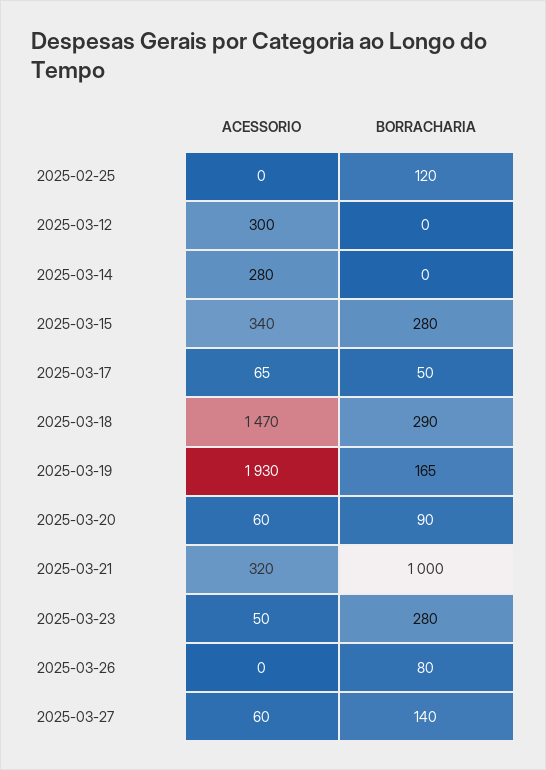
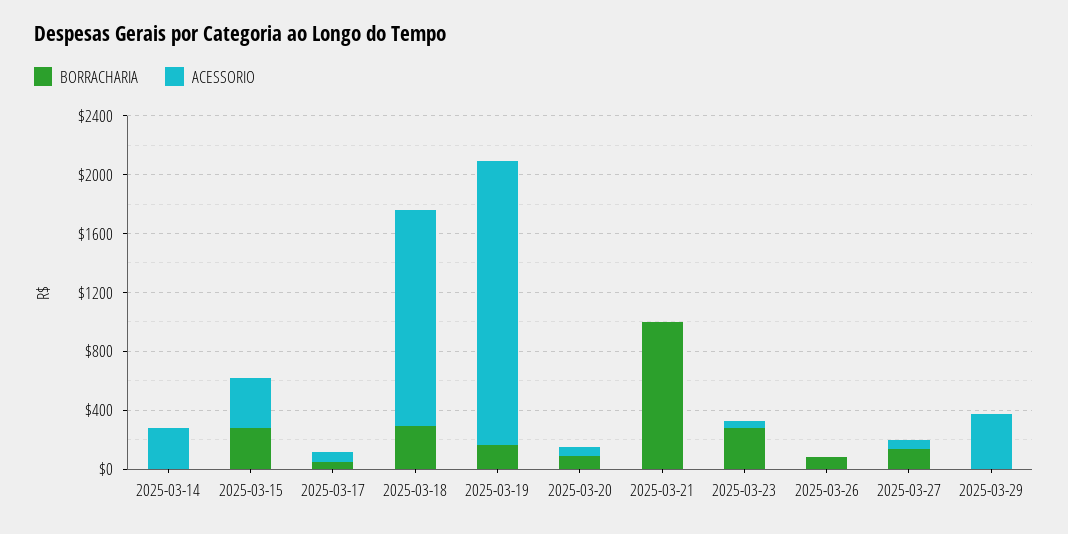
ACESSORIO, 2025-02-25: 0 -> none
BORRACHARIA, 2025-02-25: 120 -> none
ACESSORIO, 2025-03-12: 300 -> none
BORRACHARIA, 2025-03-12: 0 -> none
ACESSORIO, 2025-03-21: 320 -> 0
BORRACHARIA, 2025-03-29: none -> 0
ACESSORIO, 2025-03-29: none -> 400

